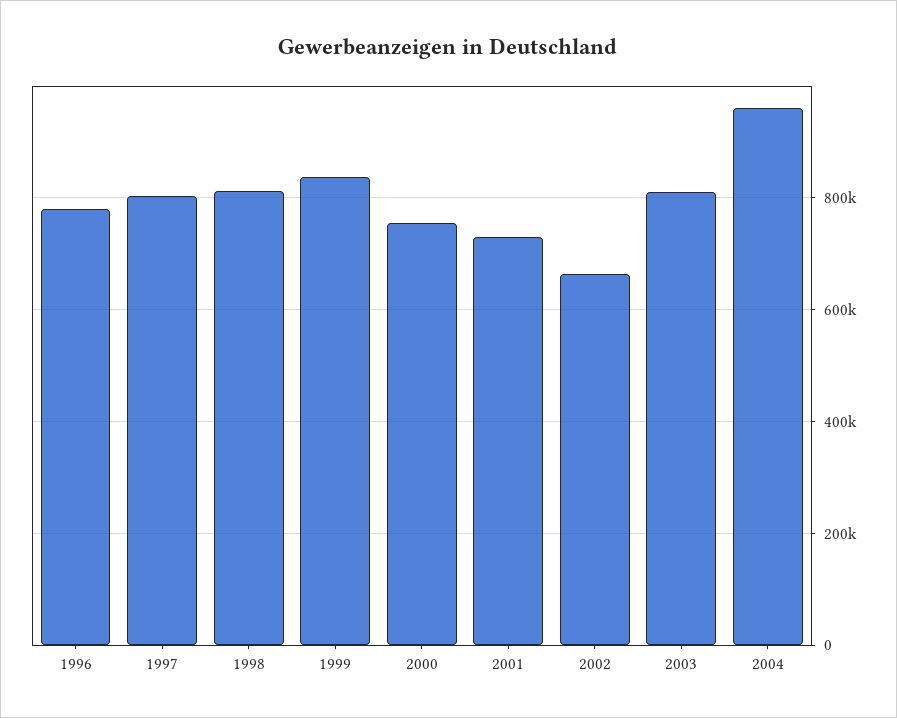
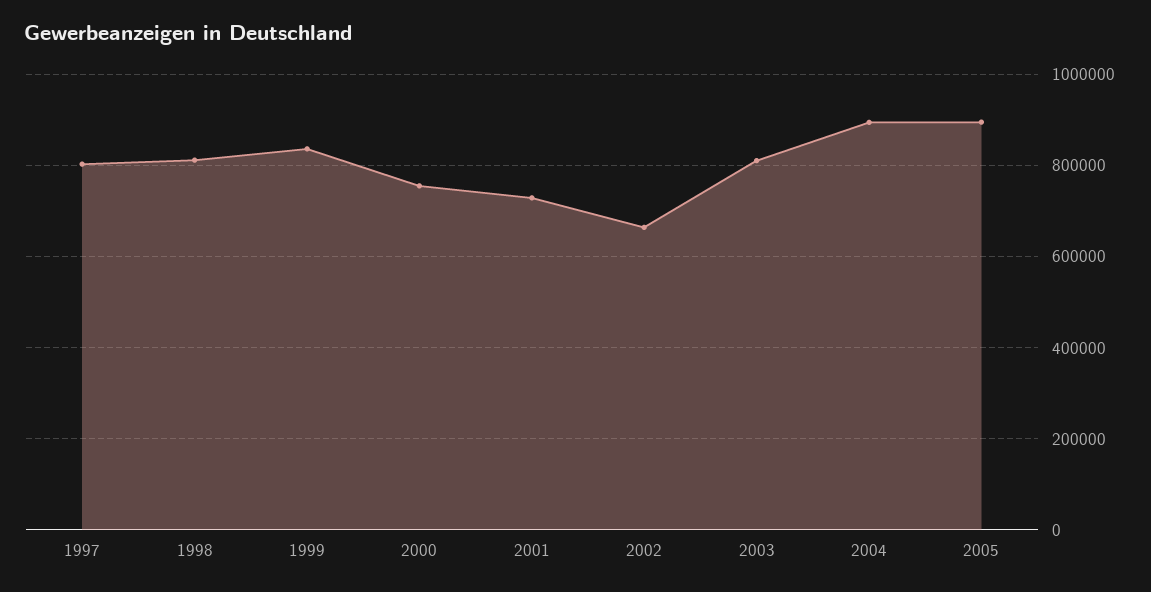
1996: 780000 -> none
2004: 960000 -> 900000
2005: none -> 900000

